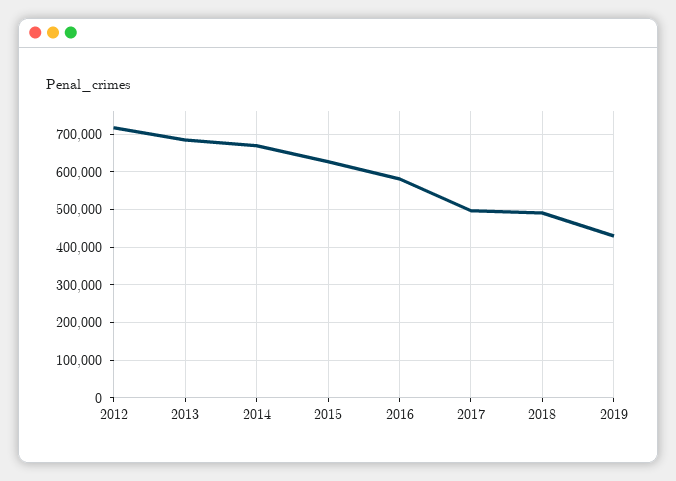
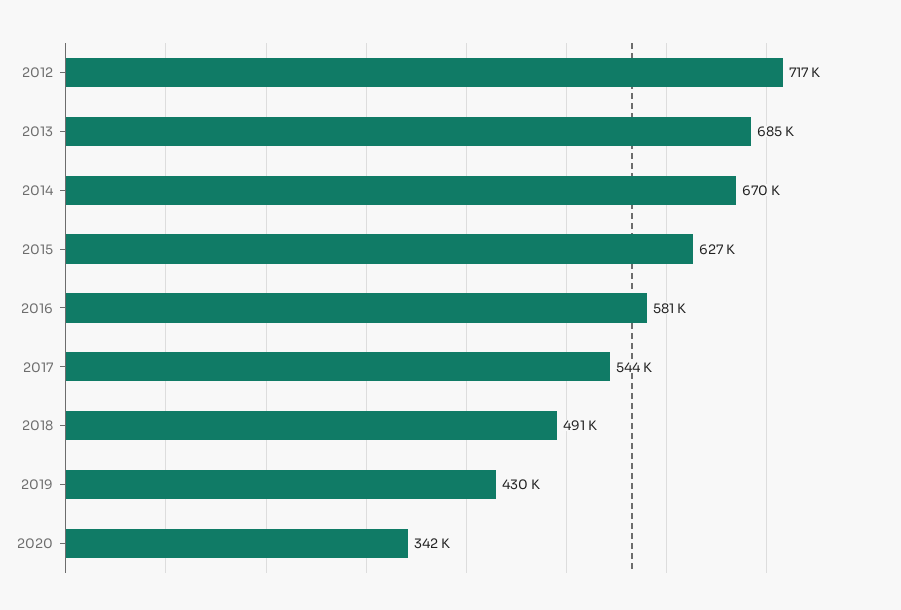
2017: 500000 -> 544000
2020: none -> 342000

